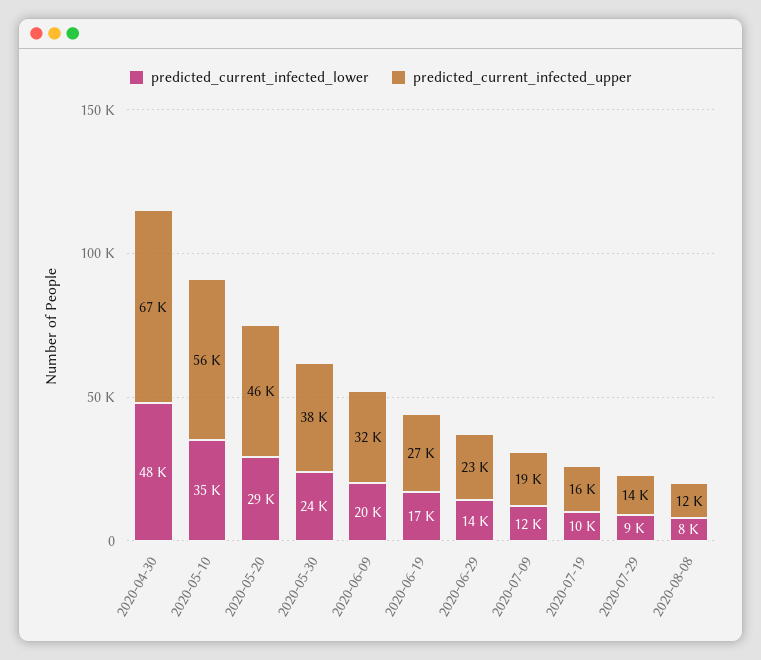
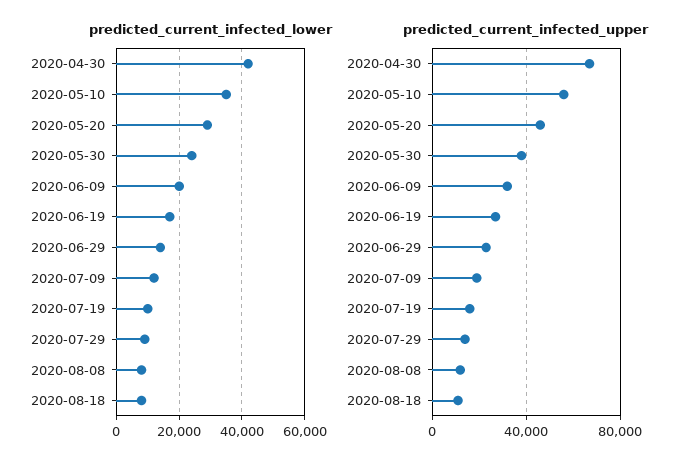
predicted_current_infected_lower, 2020-04-30: 48000 -> 42000
predicted_current_infected_lower, 2020-08-18: none -> 8000
predicted_current_infected_upper, 2020-08-18: none -> 10000

